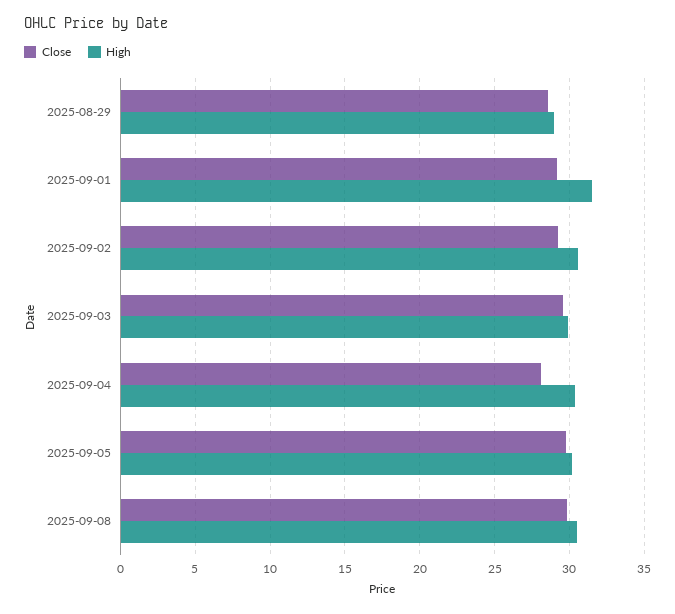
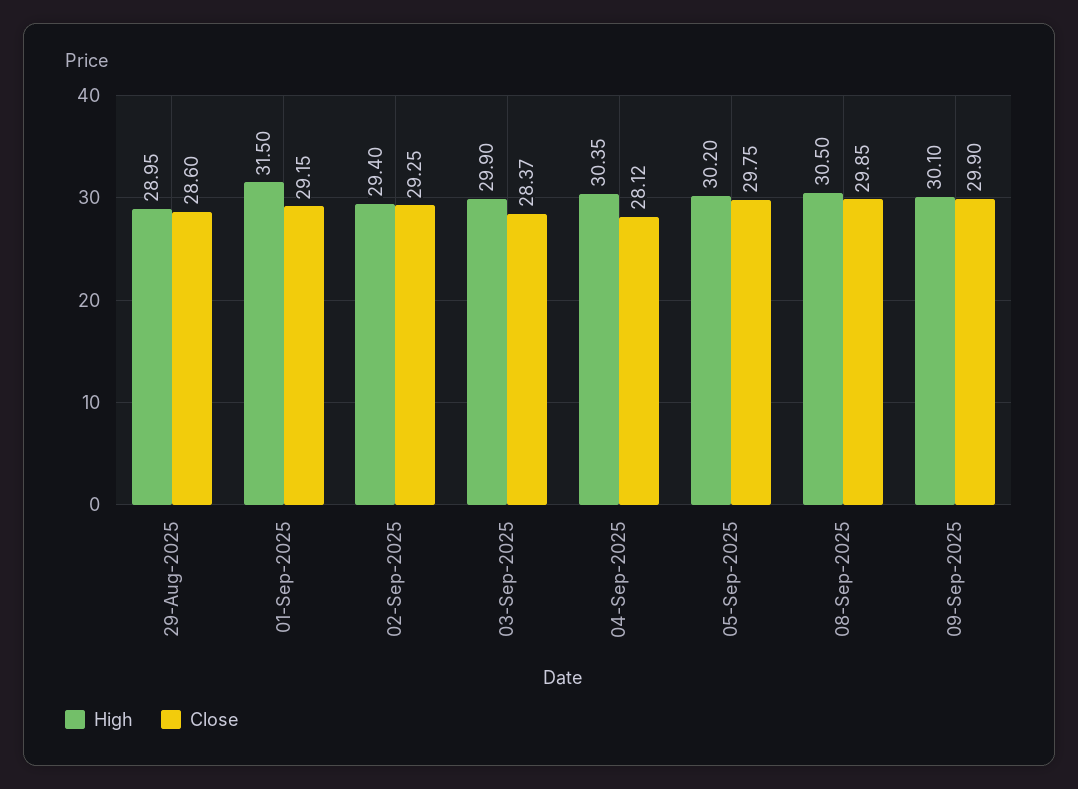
High, 2025-09-02: 30.5 -> 29.4
Close, 2025-09-03: 29.5 -> 28.37
High, 09-Sep-2025: none -> 30.1
Close, 09-Sep-2025: none -> 29.9

